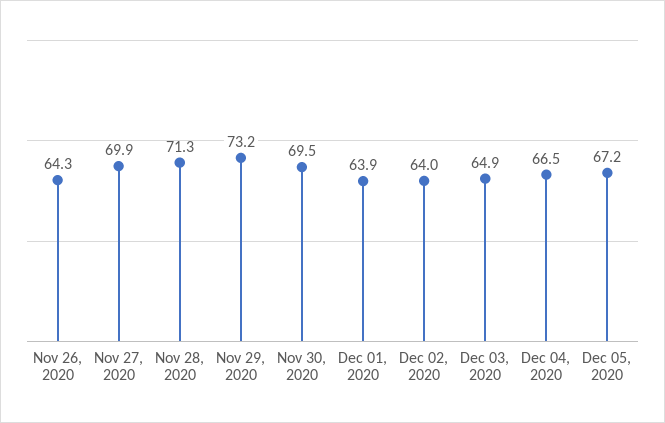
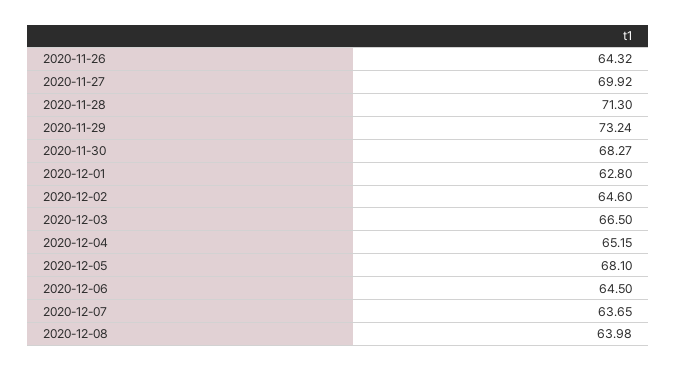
Nov 30, 2020: 69.5 -> 68.27
Dec 01, 2020: 63.9 -> 62.8
Dec 02, 2020: 64 -> 64.6
Dec 03, 2020: 64.9 -> 66.5
Dec 04, 2020: 66.5 -> 65.15
Dec 05, 2020: 67.2 -> 68.1
2020-12-06: none -> 64.5
2020-12-07: none -> 63.65
2020-12-08: none -> 63.98

